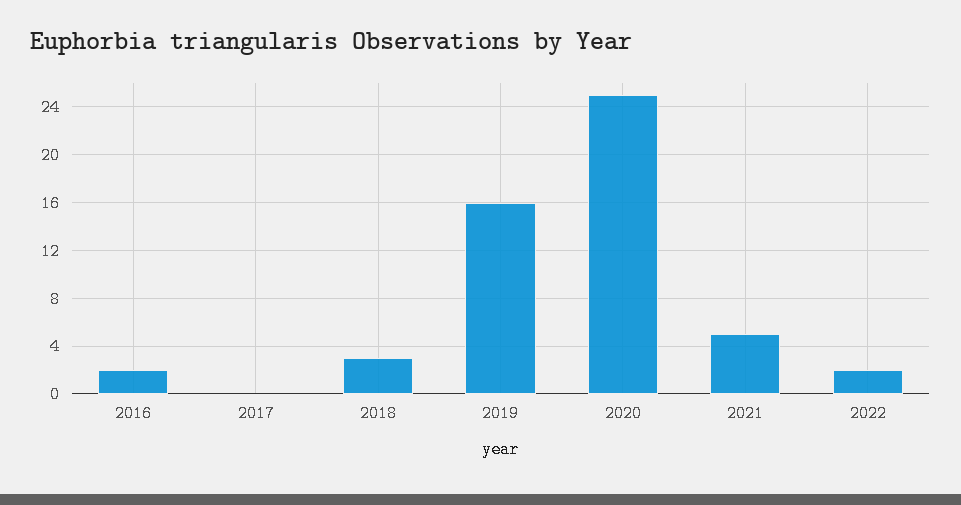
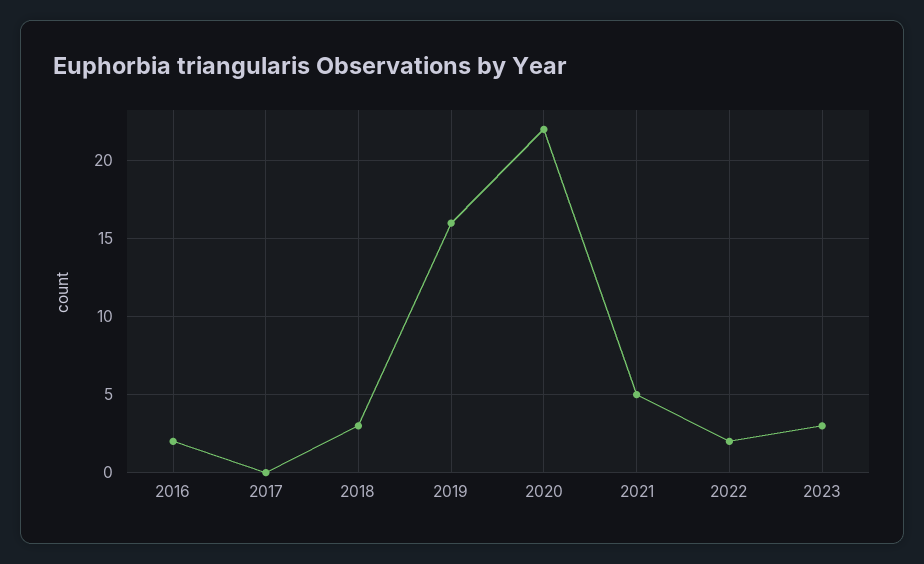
2020: 25 -> 22
2023: none -> 3

